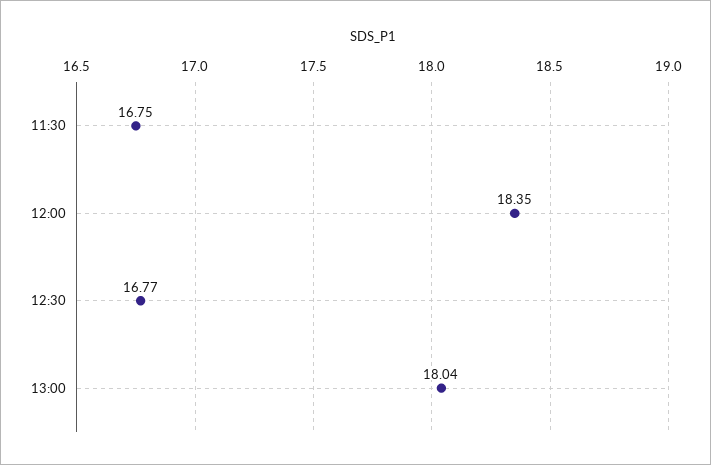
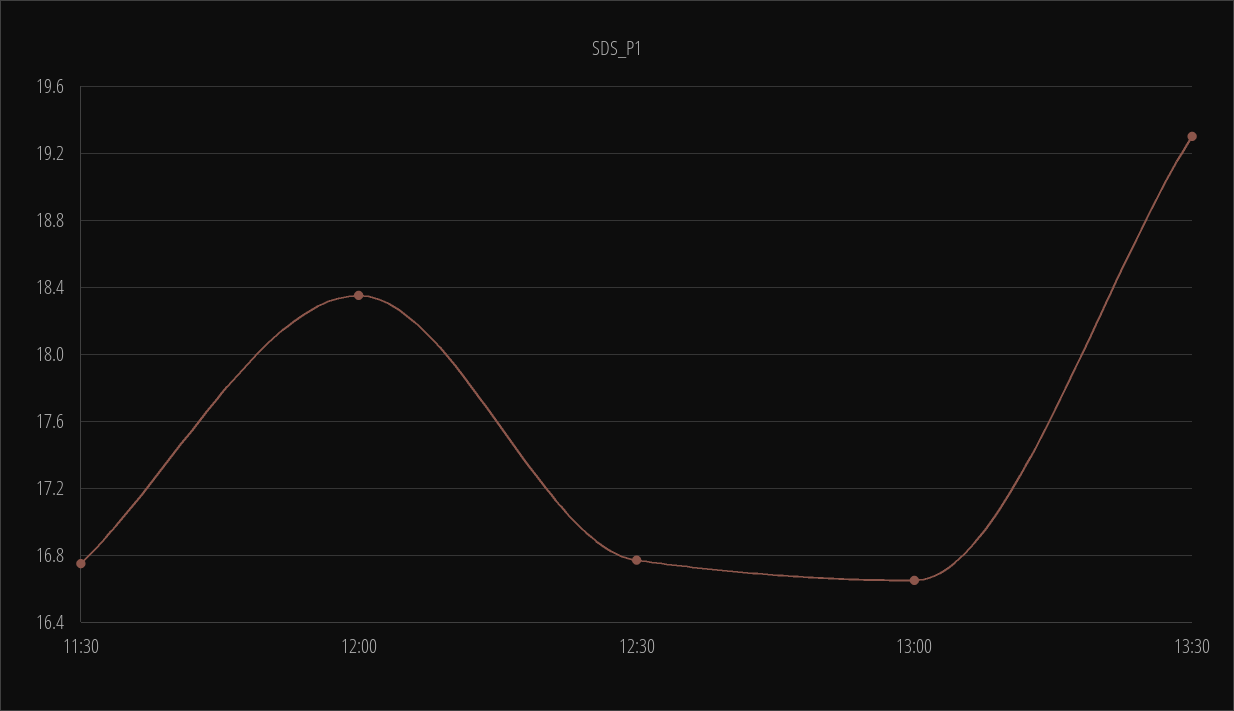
13:00: 18.04 -> 16.65
13:30: none -> 19.3

